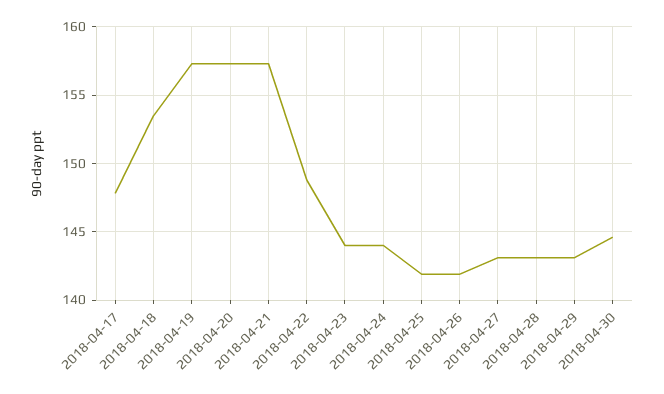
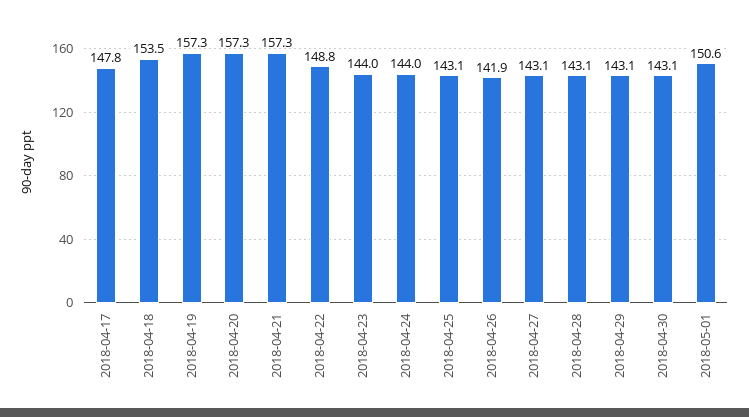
2018-04-25: 142 -> 143.1
2018-04-30: 144.5 -> 143.1
2018-05-01: none -> 150.6

